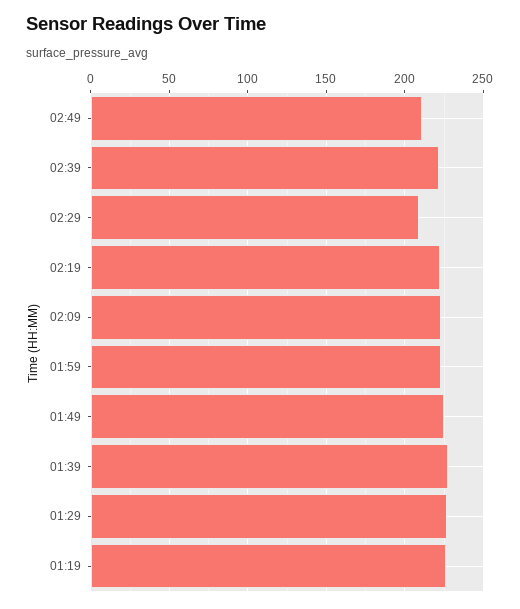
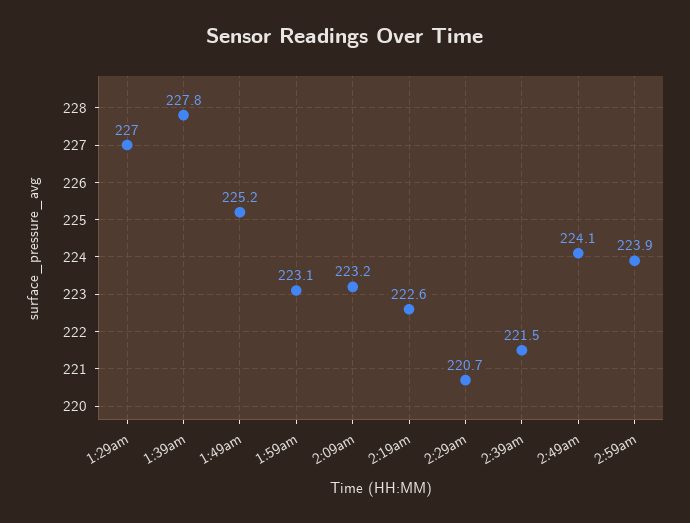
02:49: 210 -> 224.1
02:29: 210 -> 220.7
01:19: 225 -> none
2:59am: none -> 223.9

